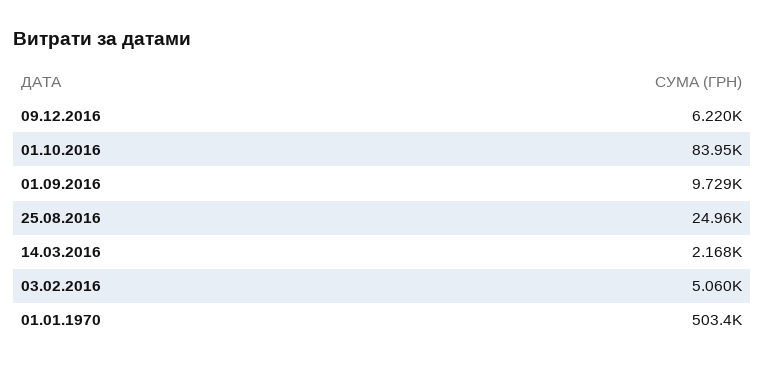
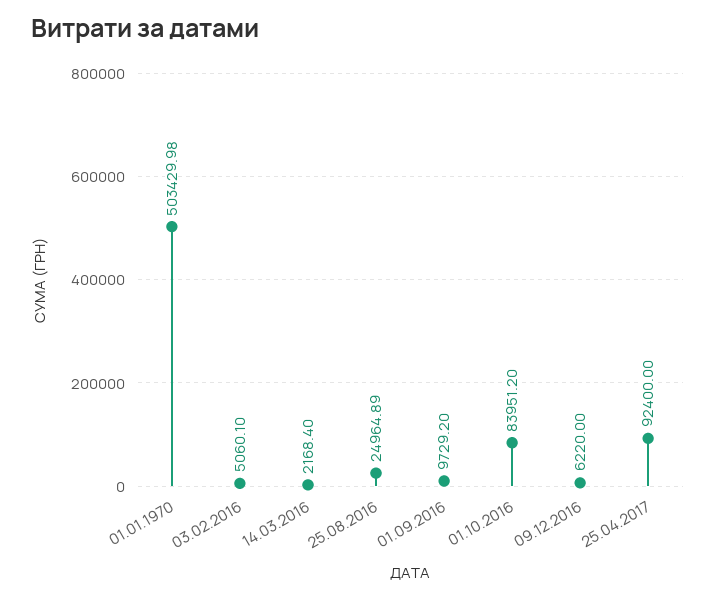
25.04.2017: none -> 92400

